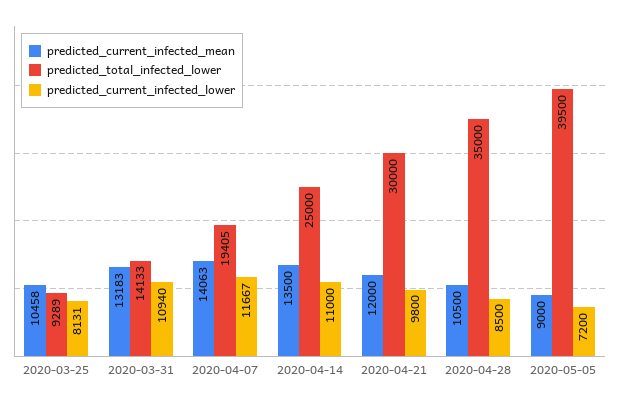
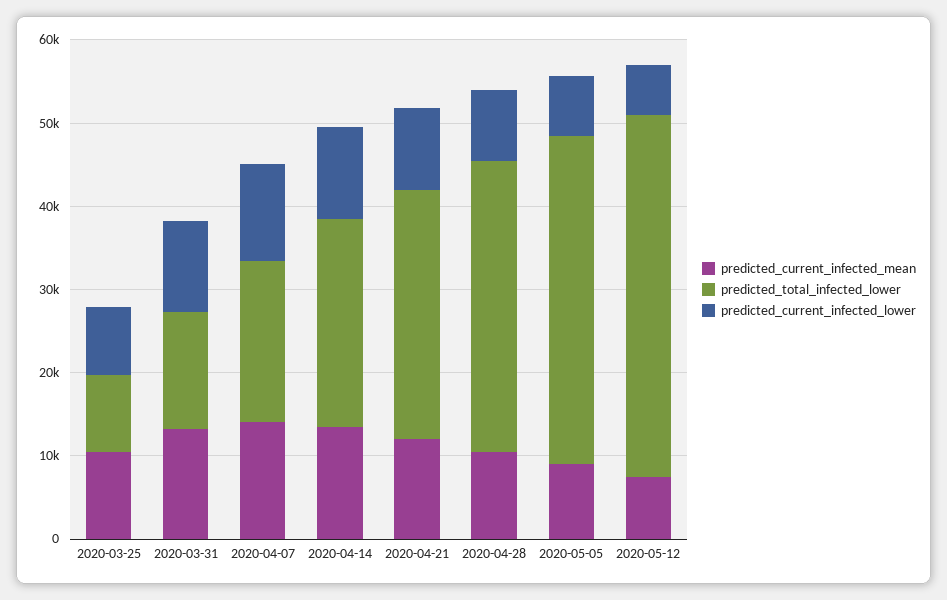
predicted_current_infected_mean, 2020-05-12: none -> 8000
predicted_total_infected_lower, 2020-05-12: none -> 44000
predicted_current_infected_lower, 2020-05-12: none -> 6000

